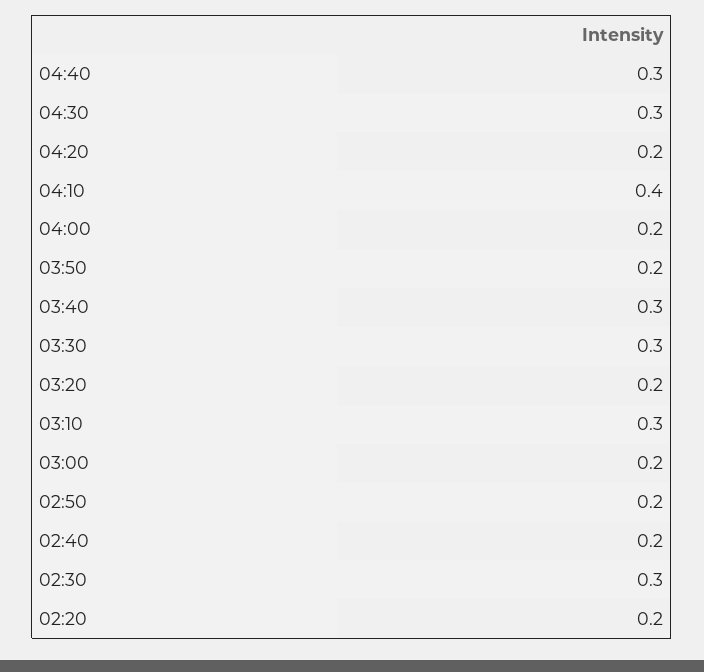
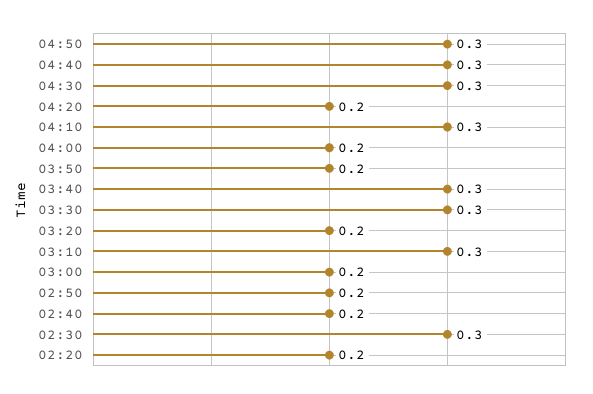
04:10: 0.4 -> 0.3
04:50: none -> 0.3

